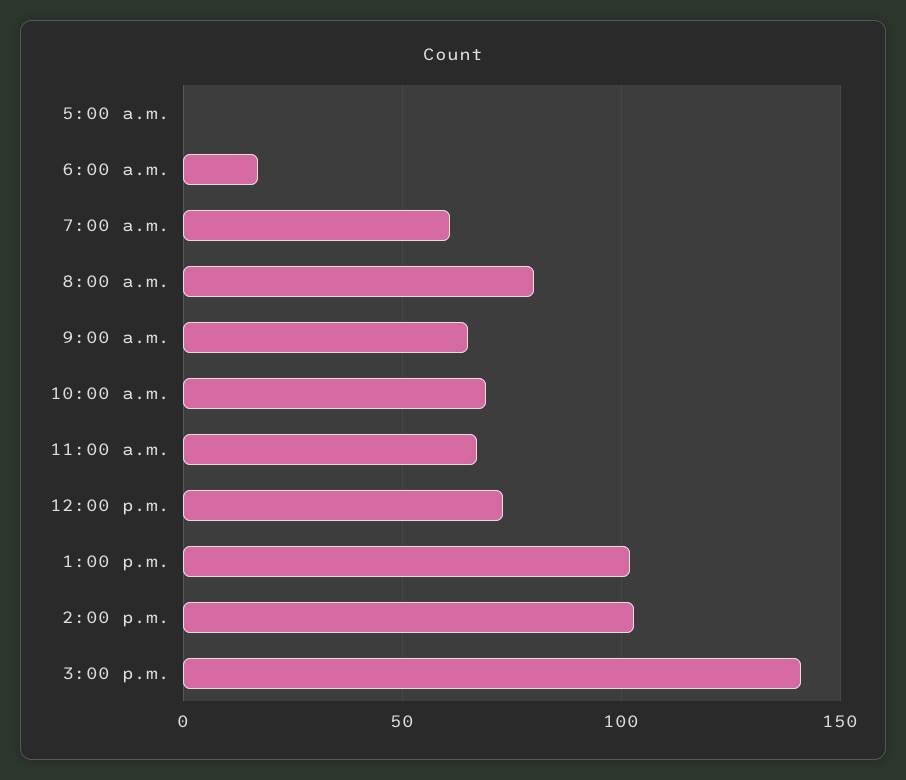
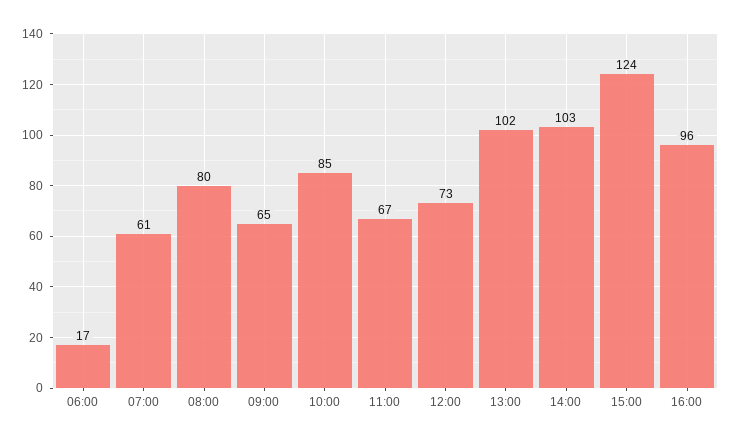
5:00 a.m.: 0 -> none
10:00 a.m.: 70 -> 85
3:00 p.m.: 140 -> 124
16:00: none -> 96

